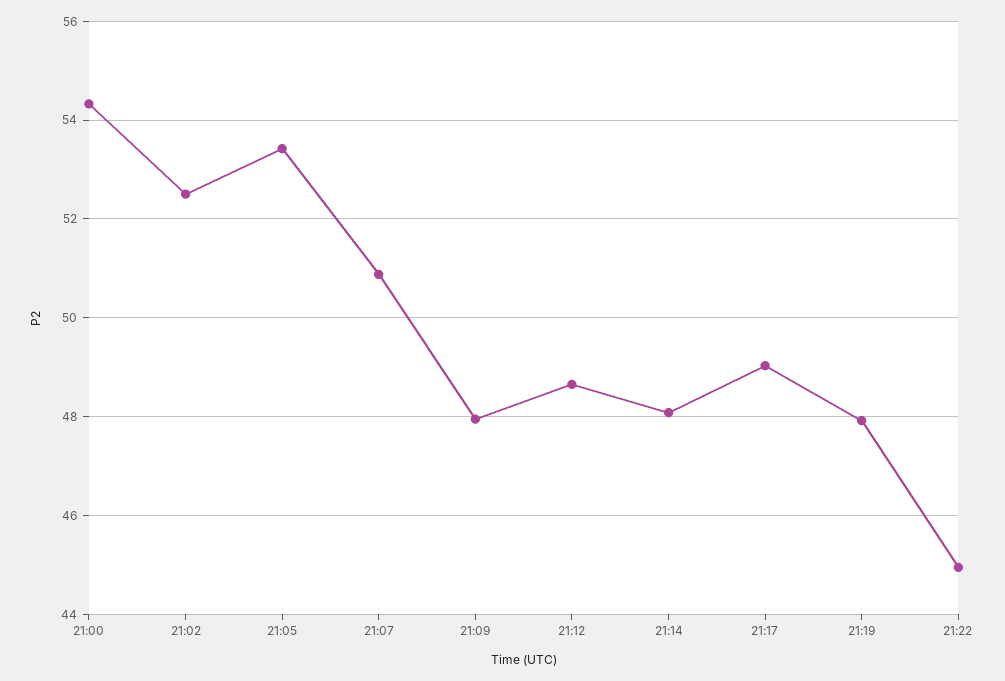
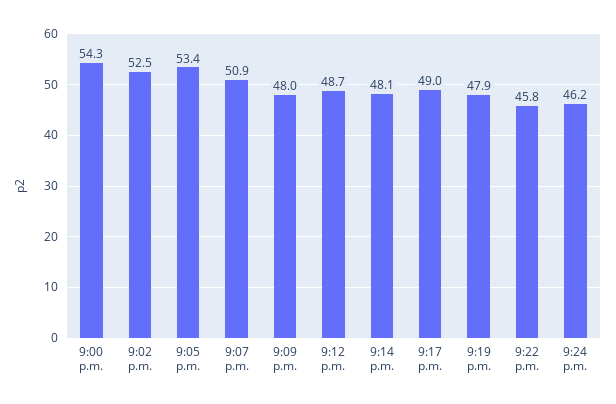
21:22: 45 -> 45.8
9:24 p.m.: none -> 46.2

